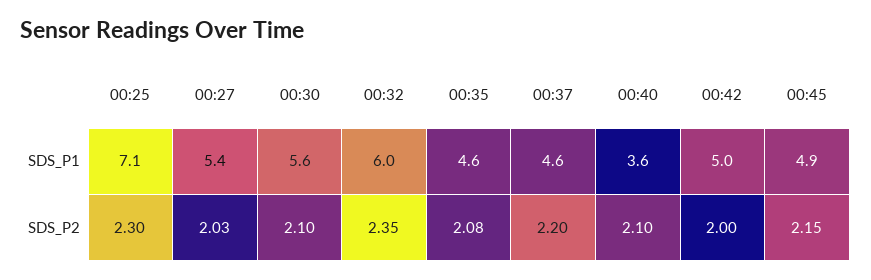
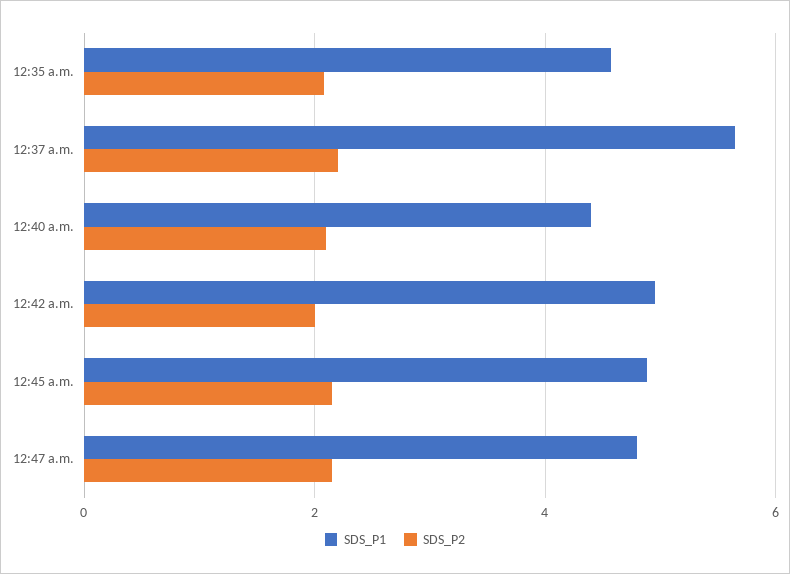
SDS_P1, 00:25: 7.1 -> none
SDS_P1, 00:27: 5.4 -> none
SDS_P1, 00:30: 5.6 -> none
SDS_P1, 00:32: 6 -> none
SDS_P1, 00:37: 4.6 -> 5.6
SDS_P1, 00:40: 3.6 -> 4.4
SDS_P2, 00:25: 2.3 -> none
SDS_P2, 00:27: 2.03 -> none
SDS_P2, 00:30: 2.1 -> none
SDS_P2, 00:32: 2.35 -> none
SDS_P1, 12:47 a.m.: none -> 4.8
SDS_P2, 12:47 a.m.: none -> 2.2

